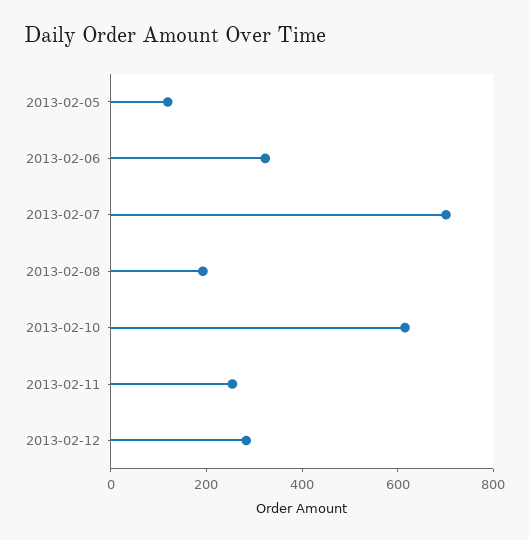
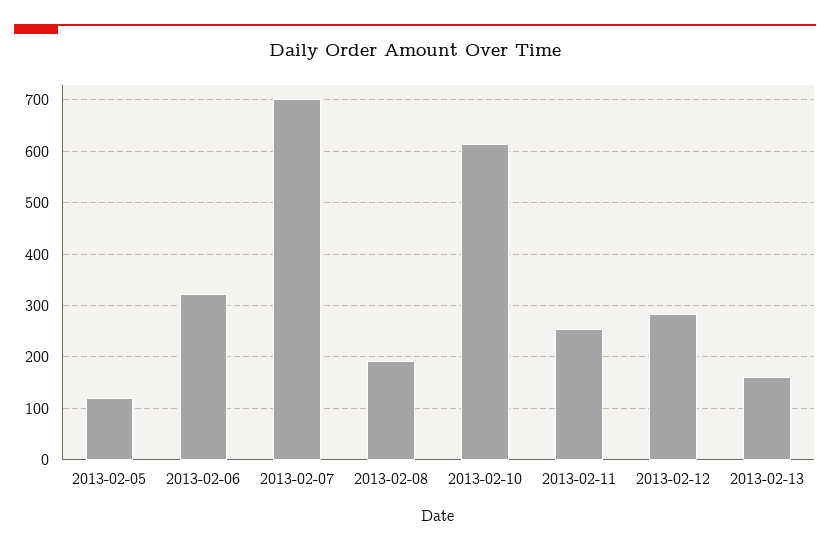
2013-02-13: none -> 160

